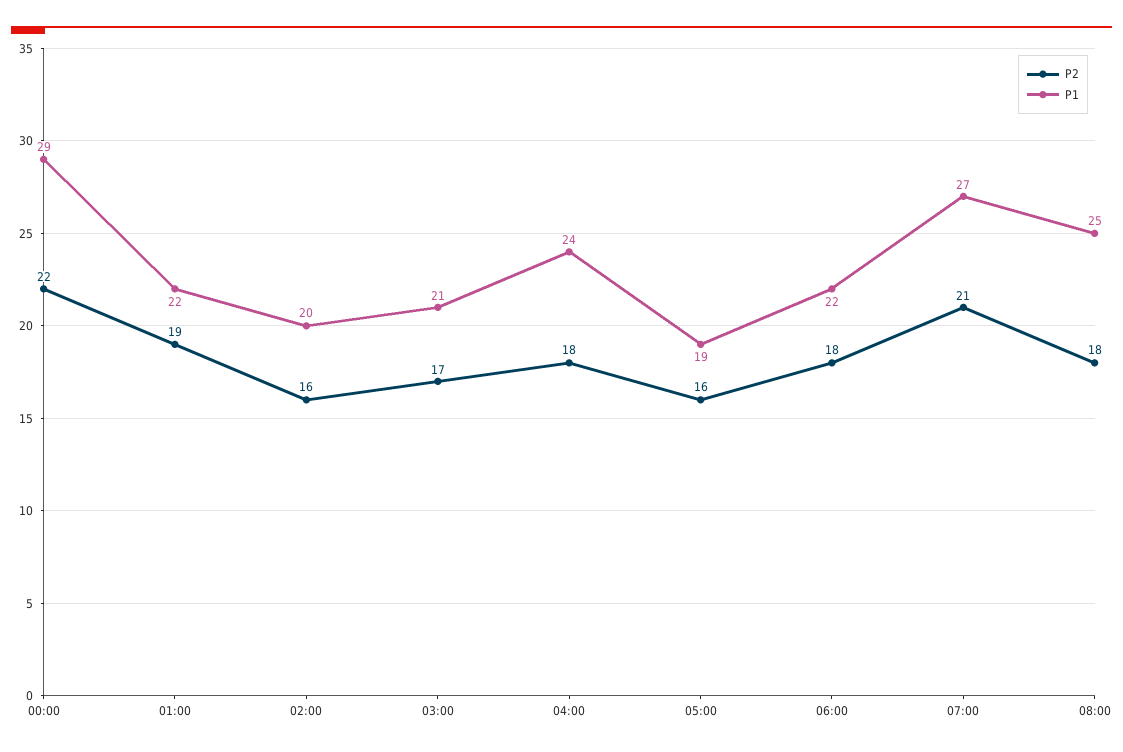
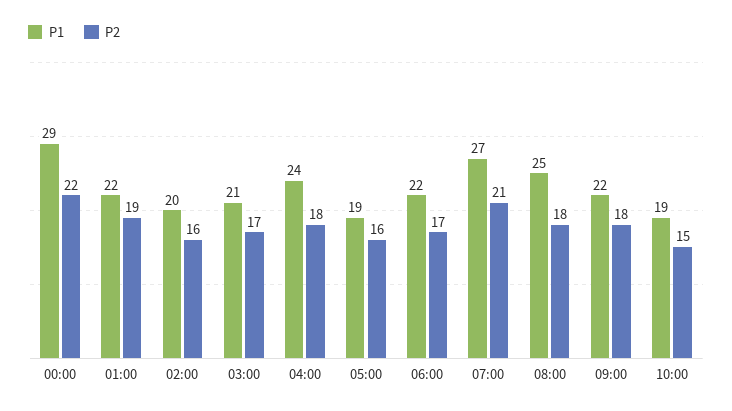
P2, 06:00: 18 -> 17
P1, 09:00: none -> 22
P2, 09:00: none -> 18
P1, 10:00: none -> 19
P2, 10:00: none -> 15

